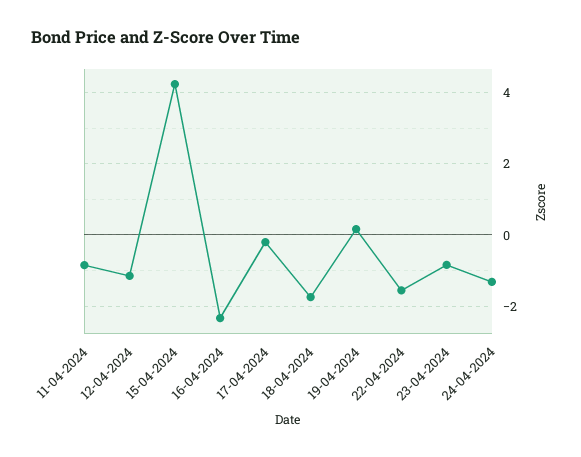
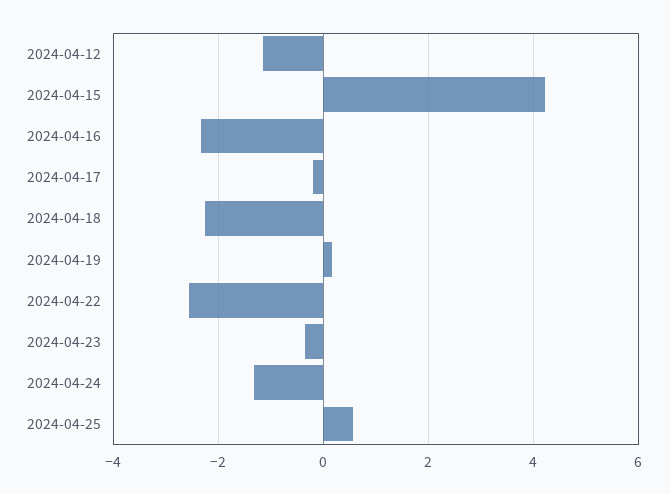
11-04-2024: -0.8 -> none
18-04-2024: -1.8 -> -2.2
22-04-2024: -1.6 -> -2.6
23-04-2024: -0.8 -> -0.4
2024-04-25: none -> 0.6

